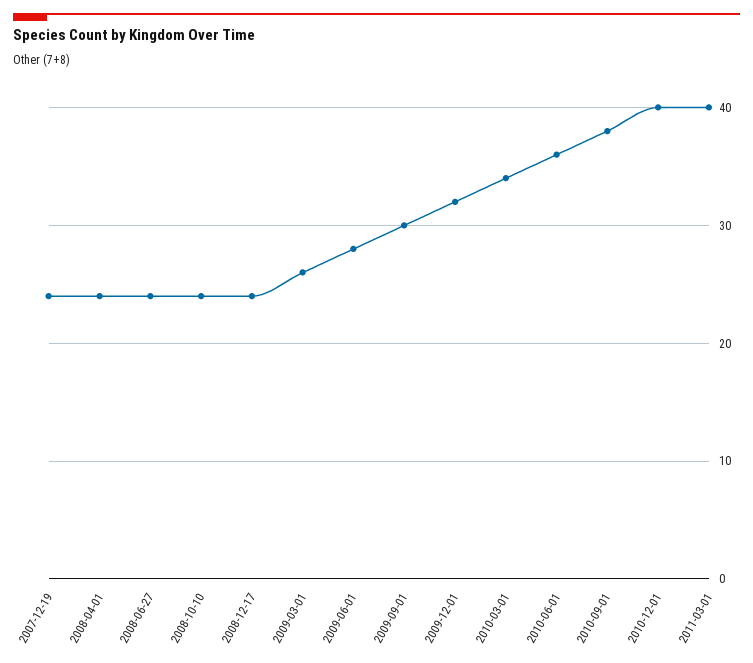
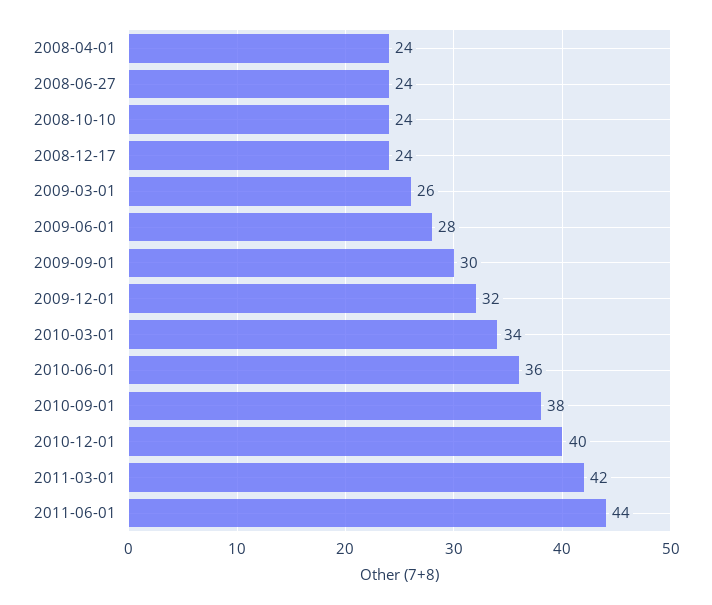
2007-12-19: 24 -> none
2011-03-01: 40 -> 42
2011-06-01: none -> 44

